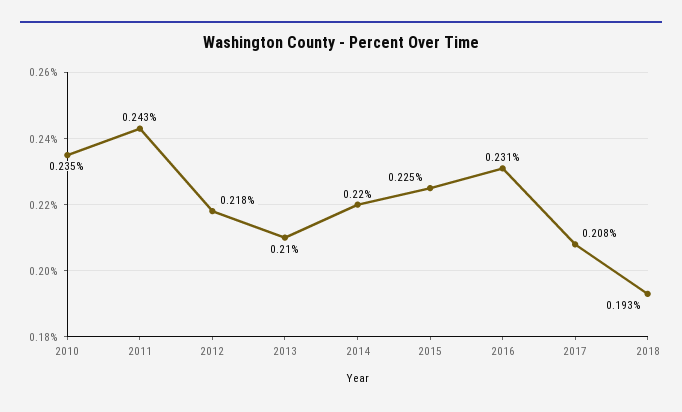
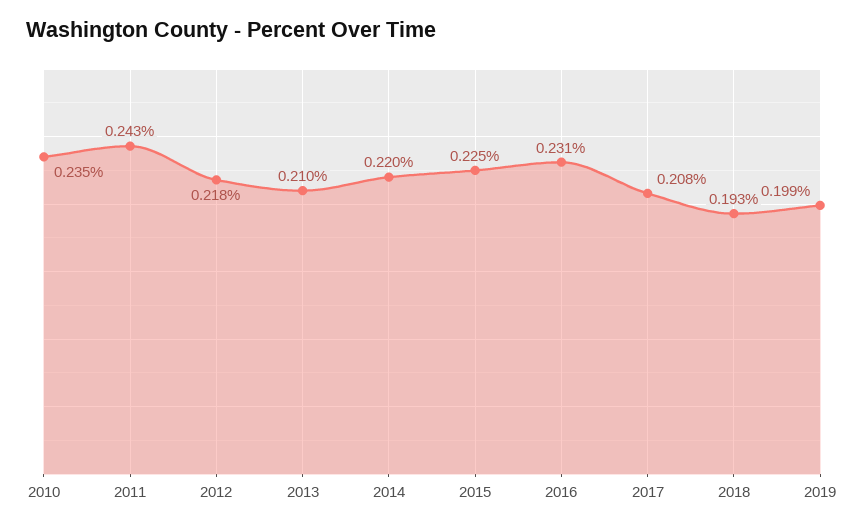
2019: none -> 0.199

